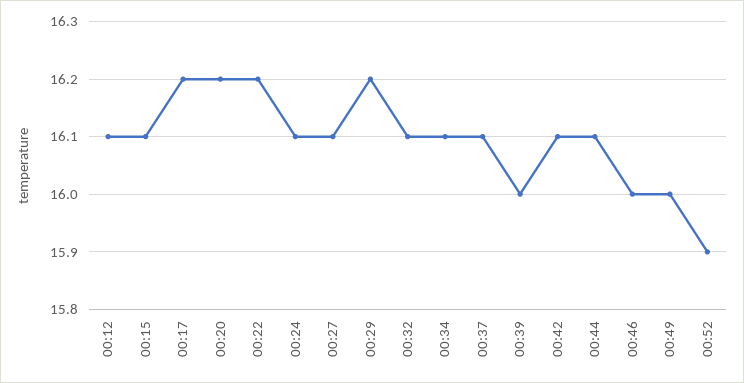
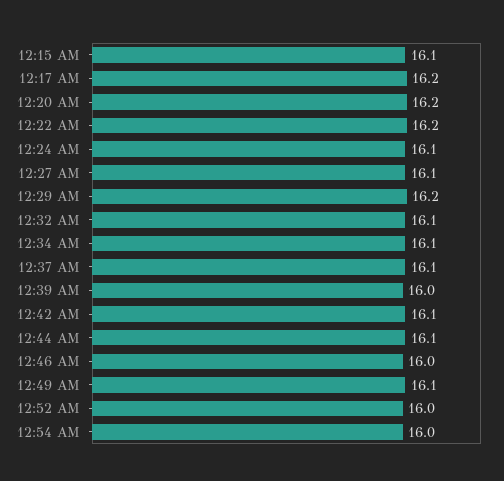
00:12: 16.1 -> none
00:49: 16 -> 16.1
00:52: 15.9 -> 16
12:54 AM: none -> 16

